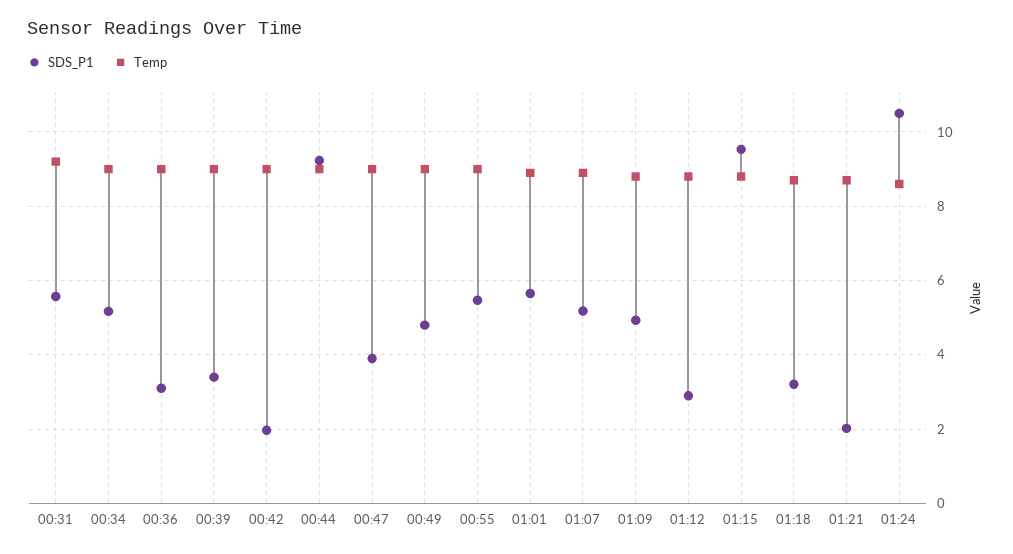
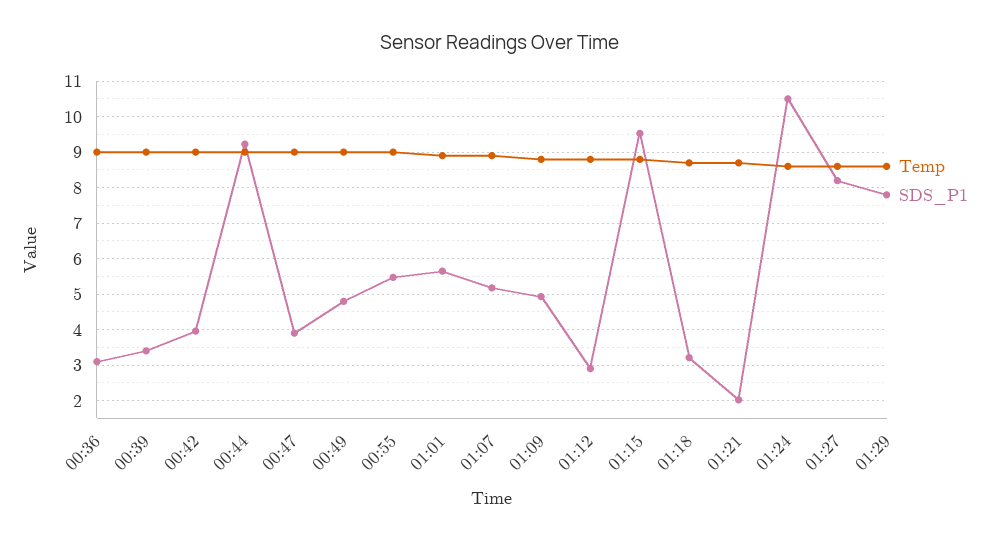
SDS_P1, 00:31: 5.6 -> none
Temp, 00:31: 9.2 -> none
SDS_P1, 00:34: 5.2 -> none
Temp, 00:34: 9 -> none
SDS_P1, 00:42: 2 -> 4
Temp, 01:27: none -> 8.6
SDS_P1, 01:27: none -> 8.2
Temp, 01:29: none -> 8.6
SDS_P1, 01:29: none -> 7.8

